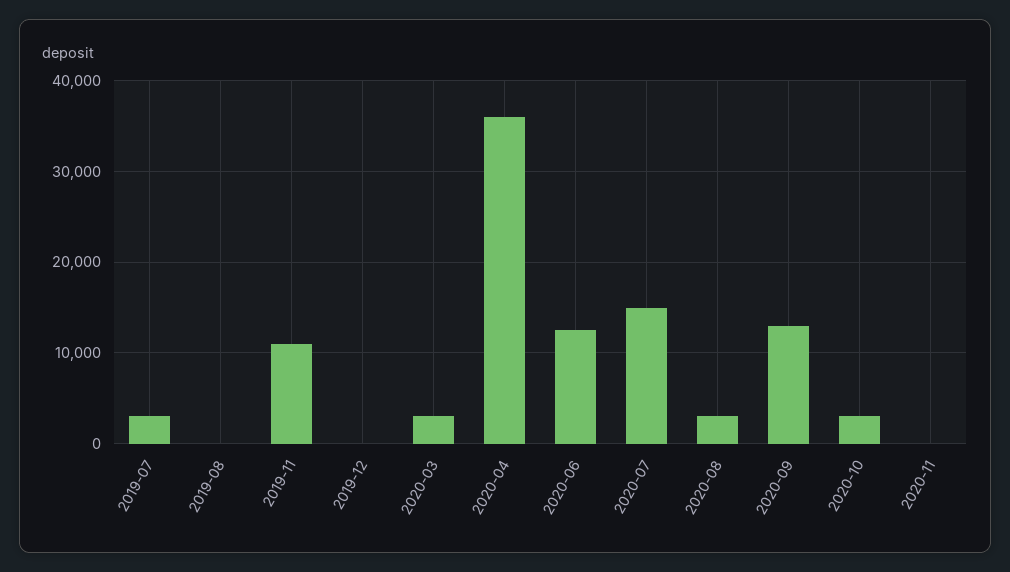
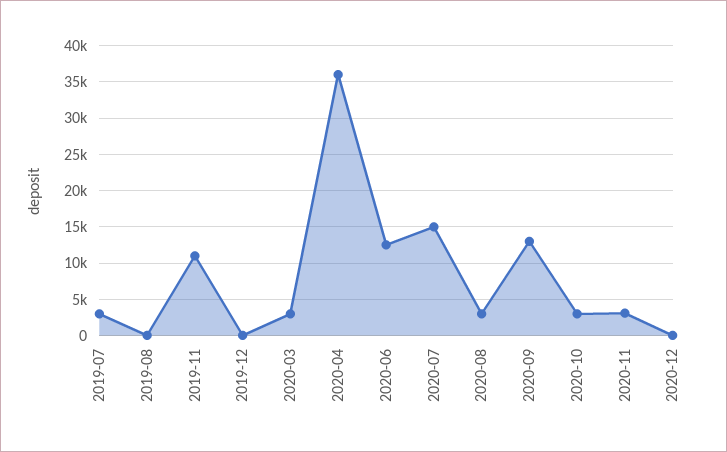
2020-11: 0 -> 3000
2020-12: none -> 0

